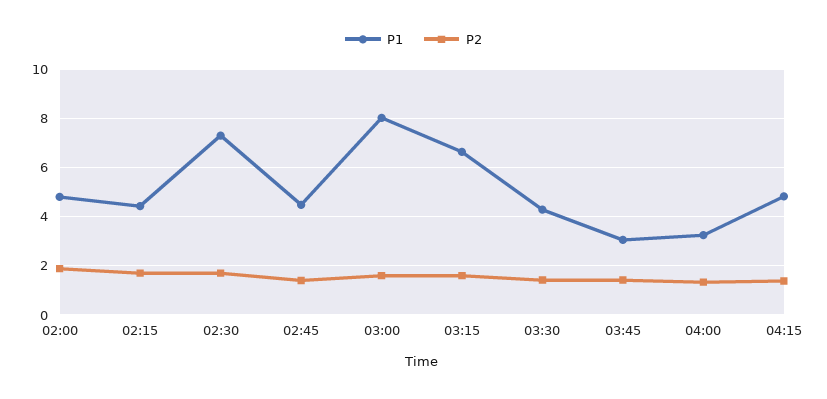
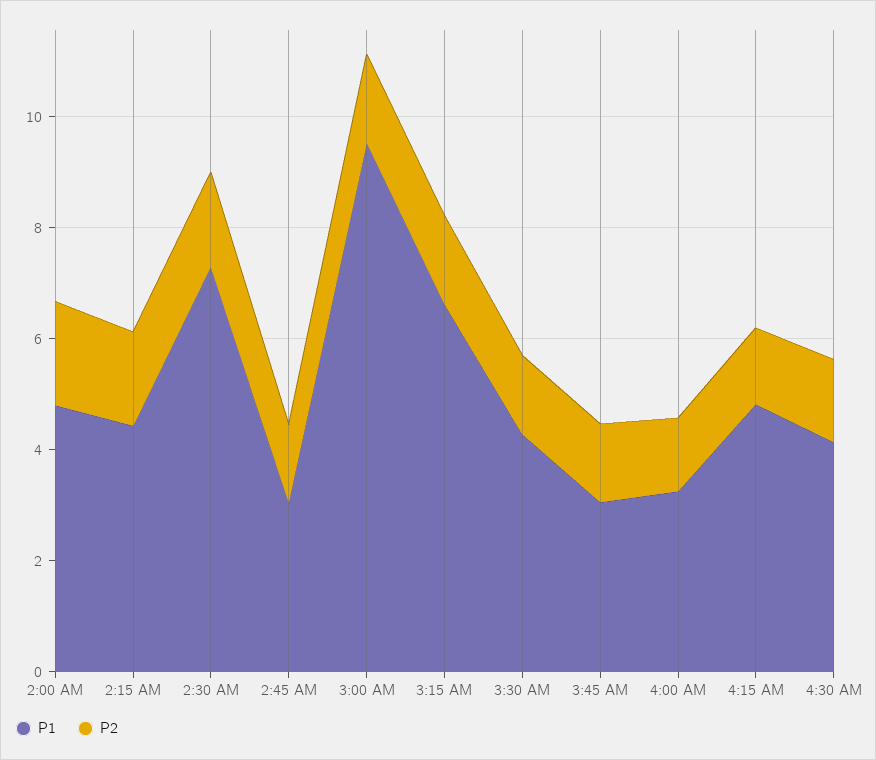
P1, 02:45: 4.5 -> 3
P1, 03:00: 8 -> 9.5
P1, 4:30 AM: none -> 4
P2, 4:30 AM: none -> 1.5

